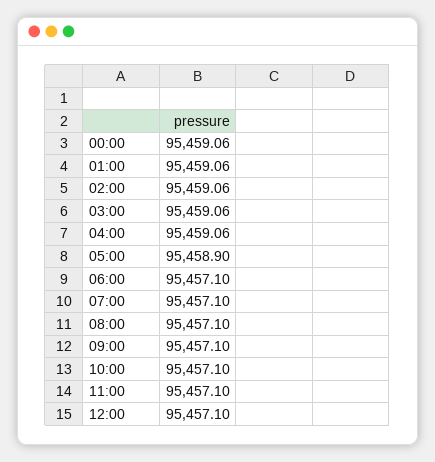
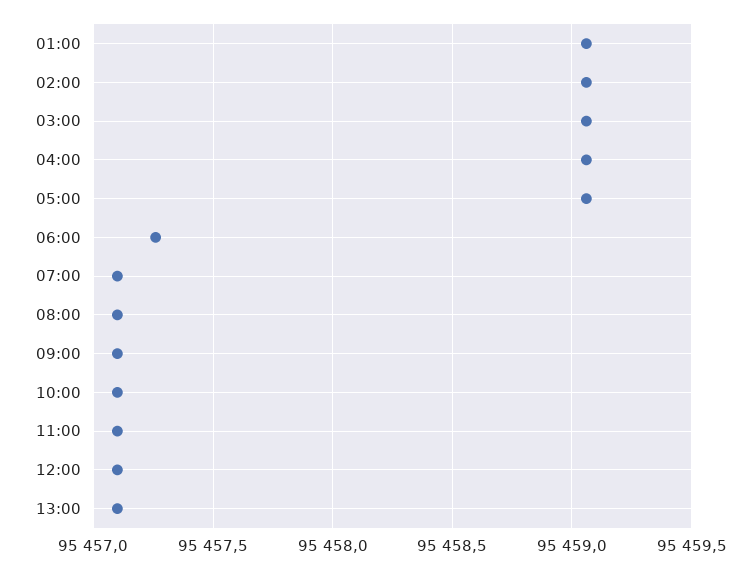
00:00: 95459.06 -> none
05:00: 95458.9 -> 95459.05
06:00: 95457.1 -> 95457.25
13:00: none -> 95457.1

